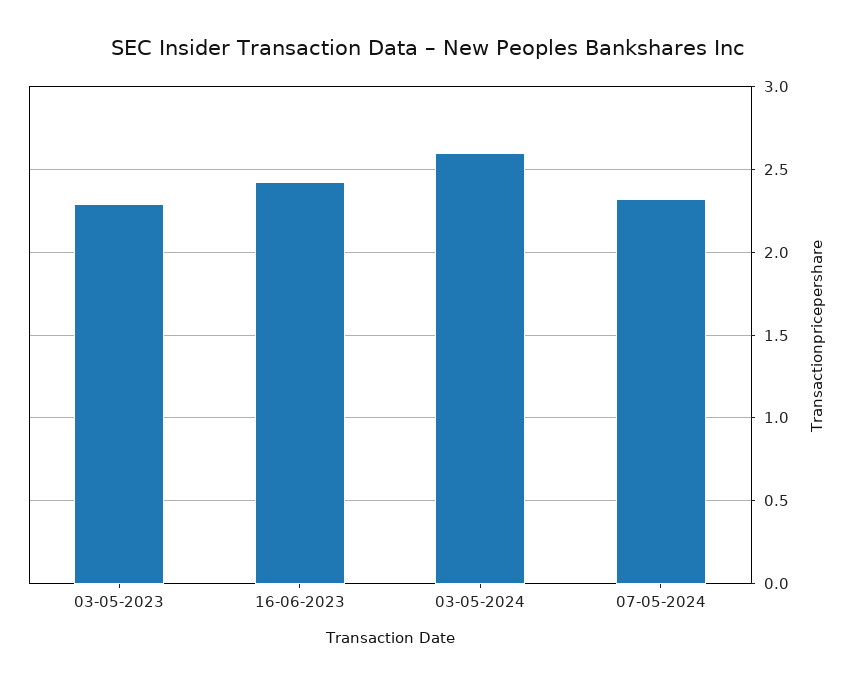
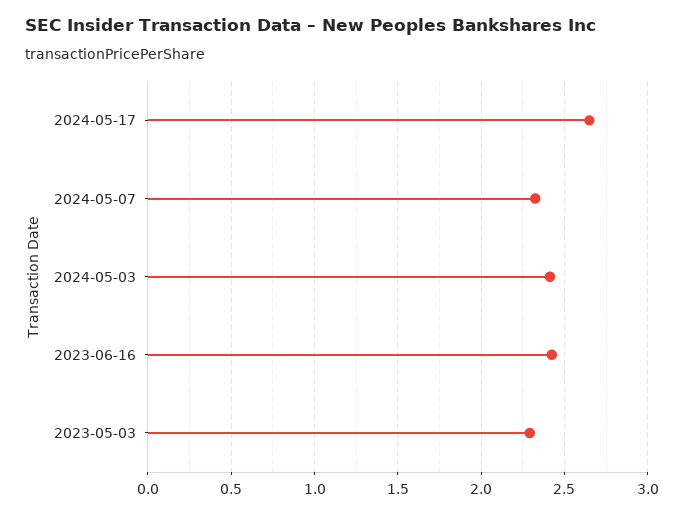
03-05-2024: 2.6 -> 2.4
2024-05-17: none -> 2.65

